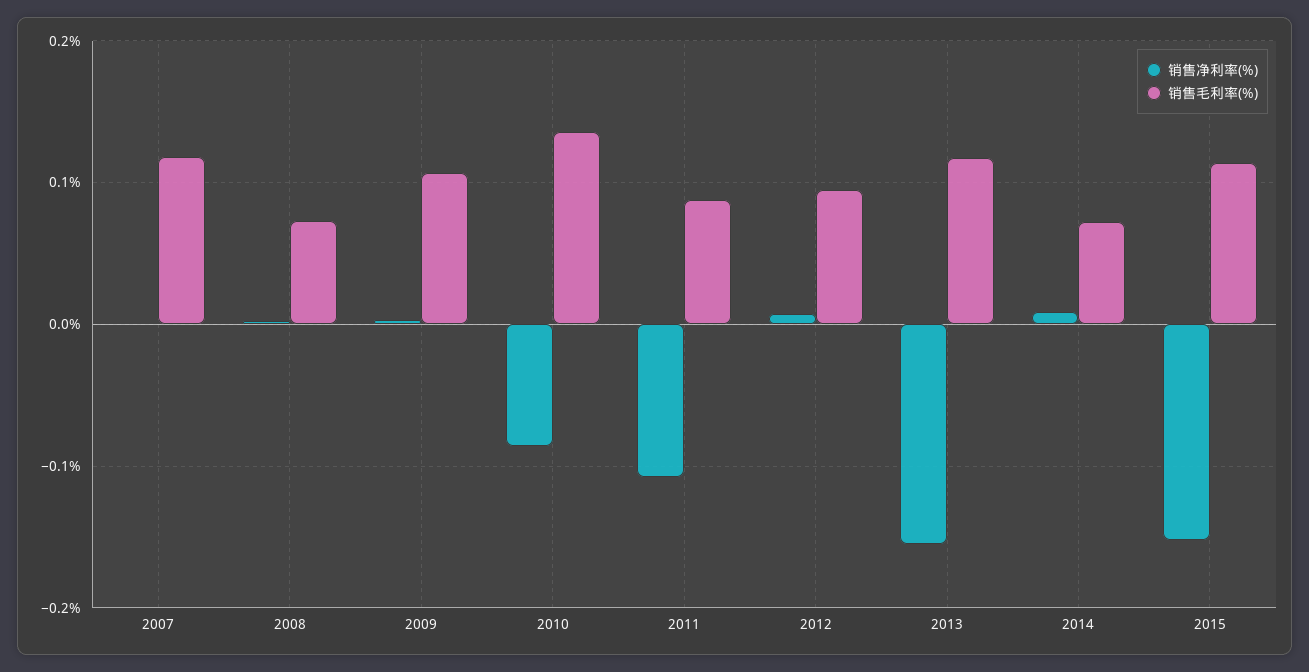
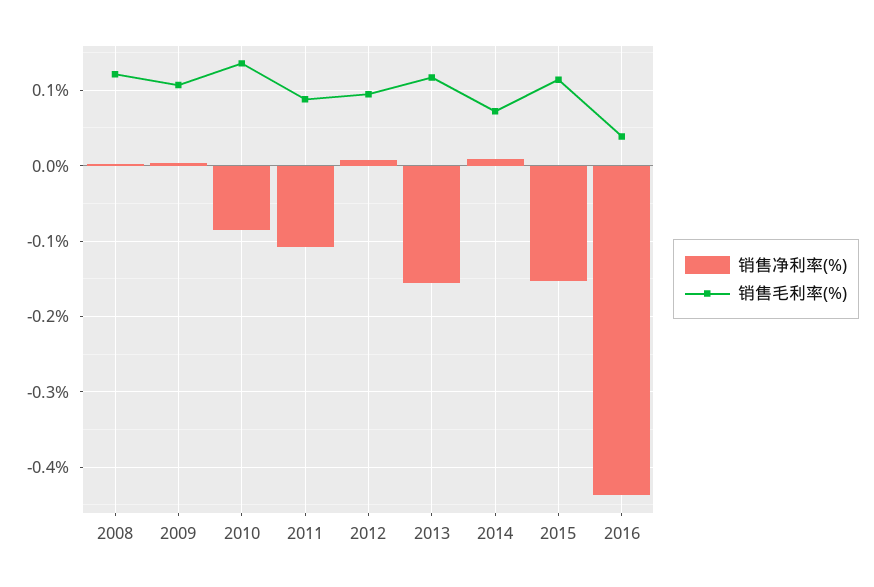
销售净利率(%), 2007: 0 -> none
销售毛利率(%), 2007: 0.12 -> none
销售毛利率(%), 2008: 0.07 -> 0.12
销售净利率(%), 2016: none -> -0.44
销售毛利率(%), 2016: none -> 0.04

